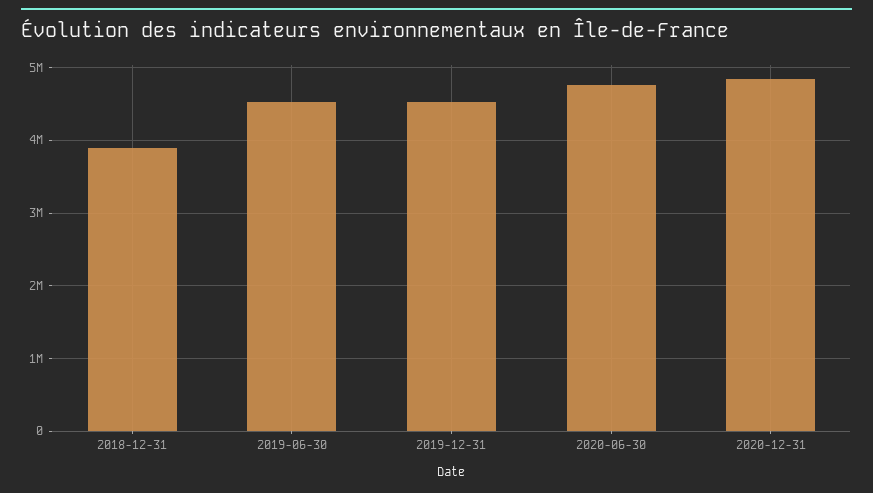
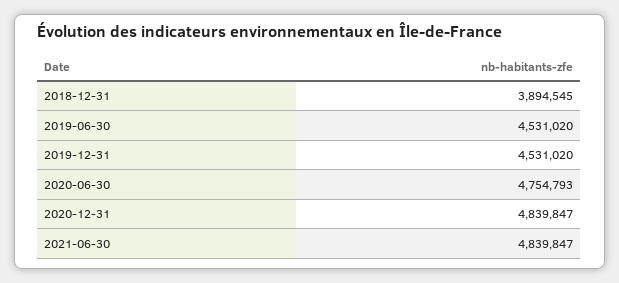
2021-06-30: none -> 4839847

